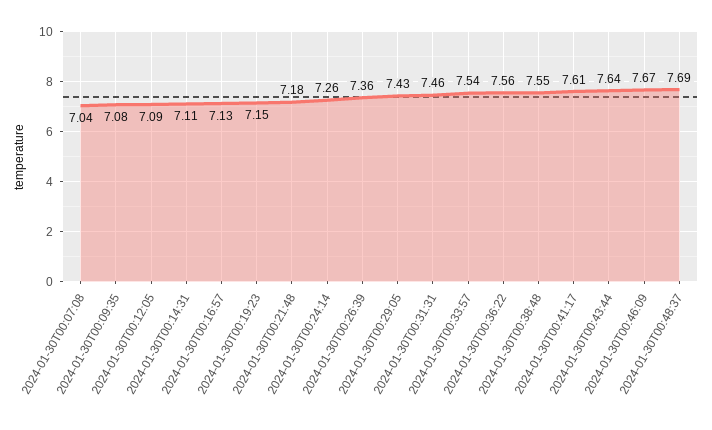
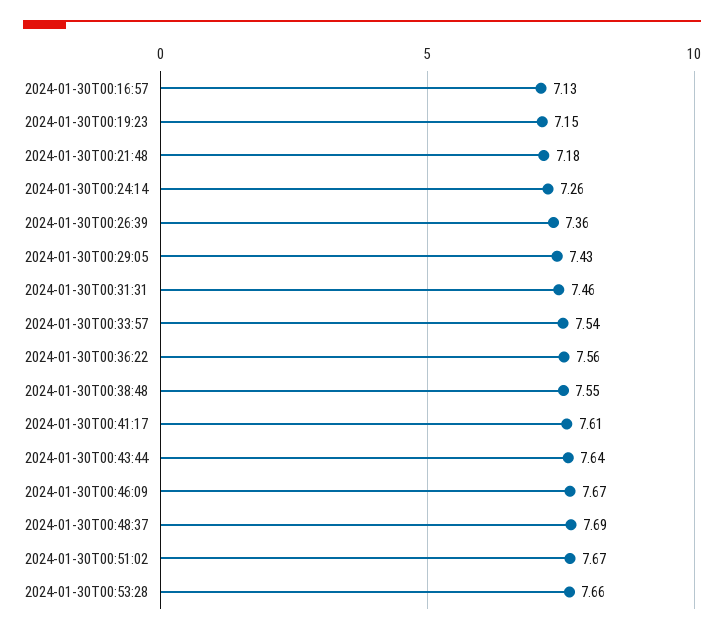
2024-01-30T00:07:08: 7.04 -> none
2024-01-30T00:09:35: 7.08 -> none
2024-01-30T00:12:05: 7.09 -> none
2024-01-30T00:14:31: 7.11 -> none
2024-01-30T00:51:02: none -> 7.67
2024-01-30T00:53:28: none -> 7.66

